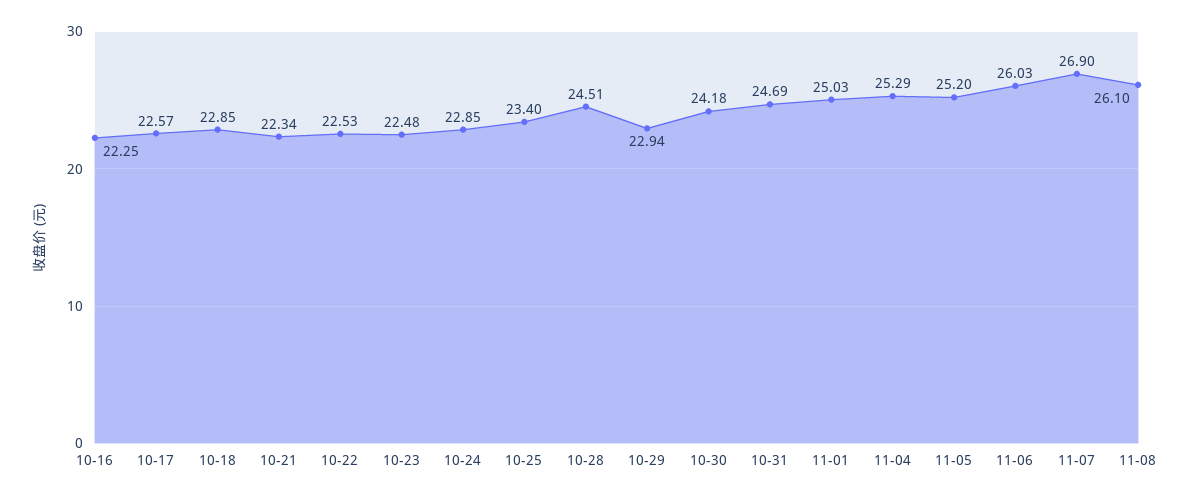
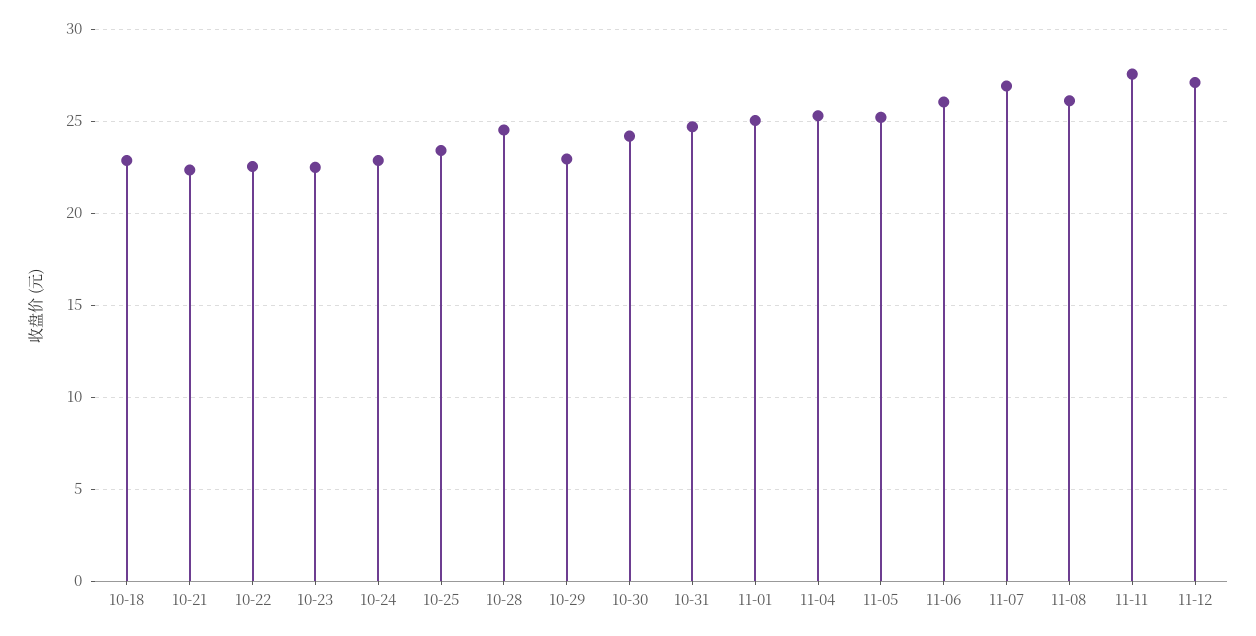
10-16: 22.25 -> none
10-17: 22.57 -> none
11-11: none -> 27.5
11-12: none -> 27

